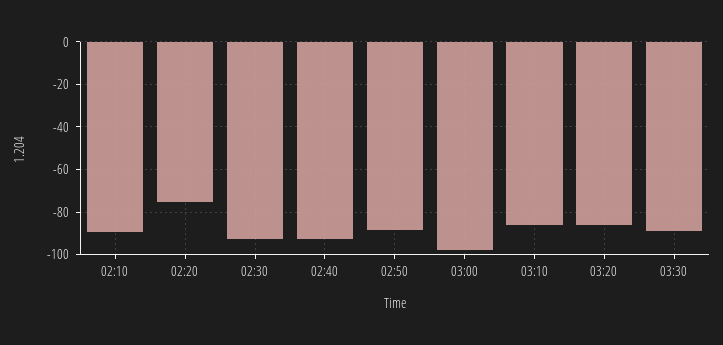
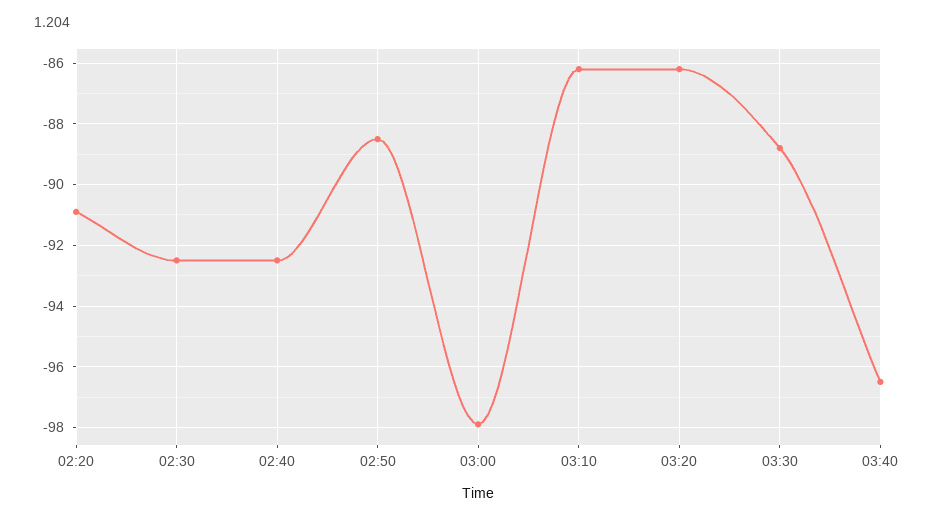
02:10: -90 -> none
02:20: -75 -> -91
03:40: none -> -96.5

